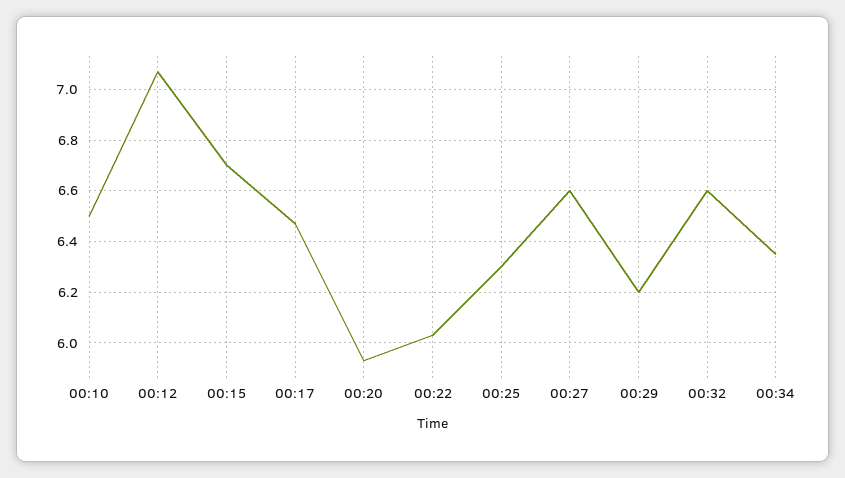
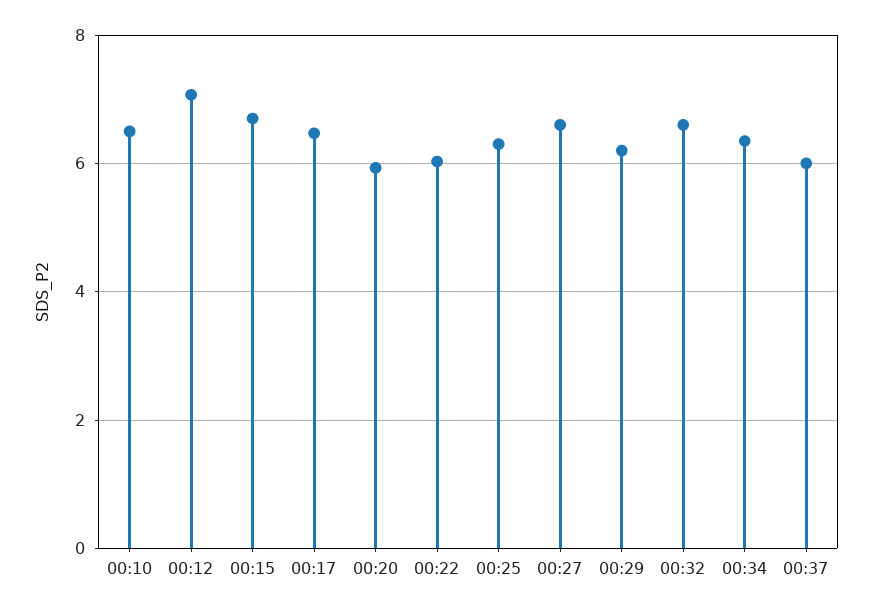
00:37: none -> 6

